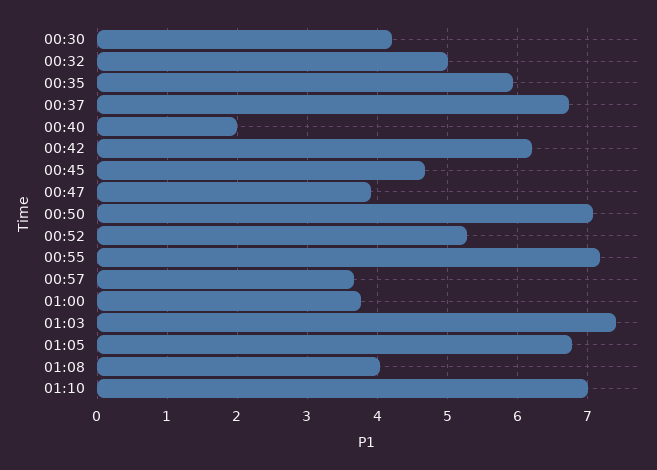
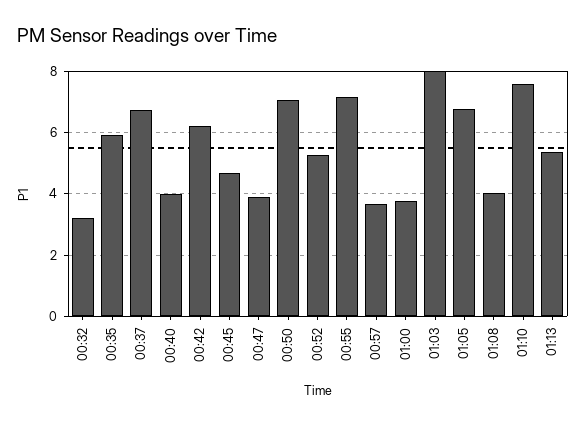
00:30: 4.2 -> none
00:32: 5 -> 3.2
00:40: 2 -> 4
01:03: 7.4 -> 8
01:10: 7 -> 7.6
01:13: none -> 5.4

